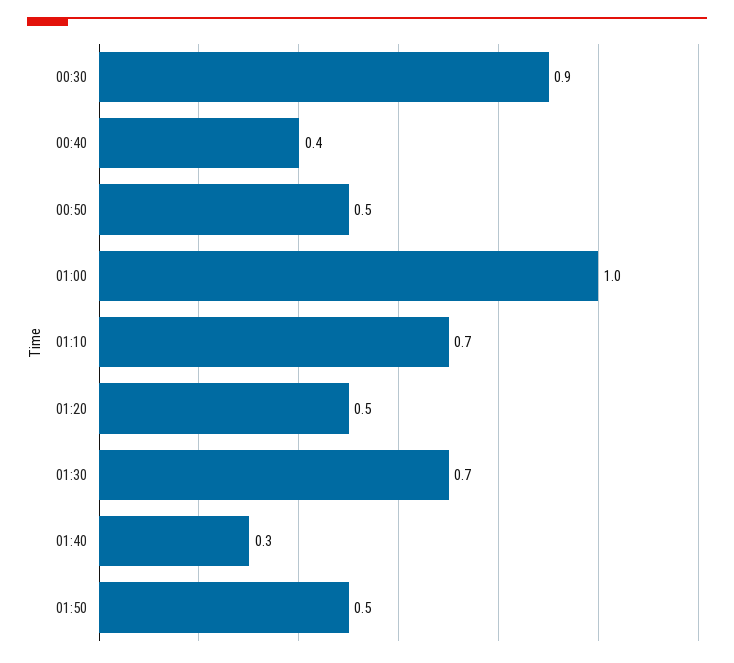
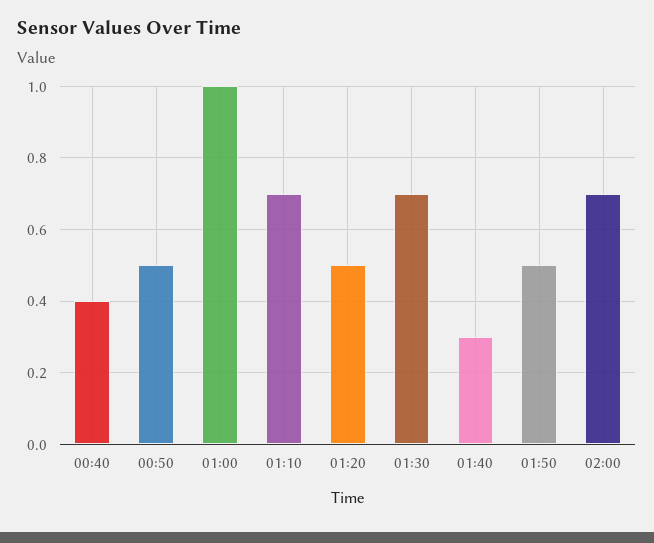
00:30: 0.9 -> none
02:00: none -> 0.7

